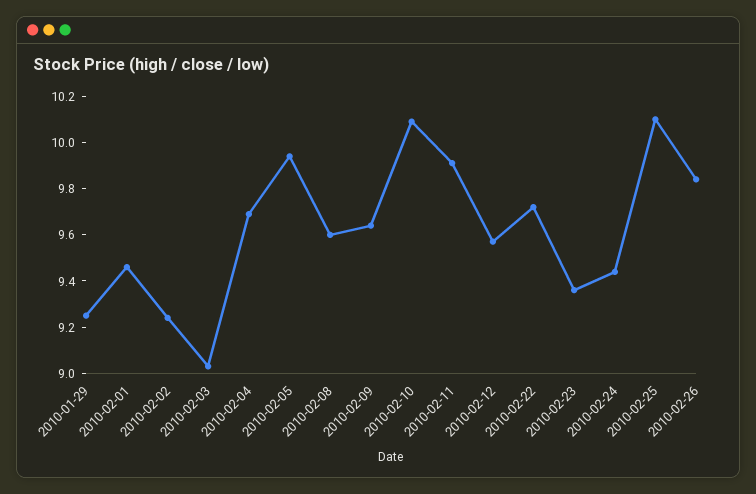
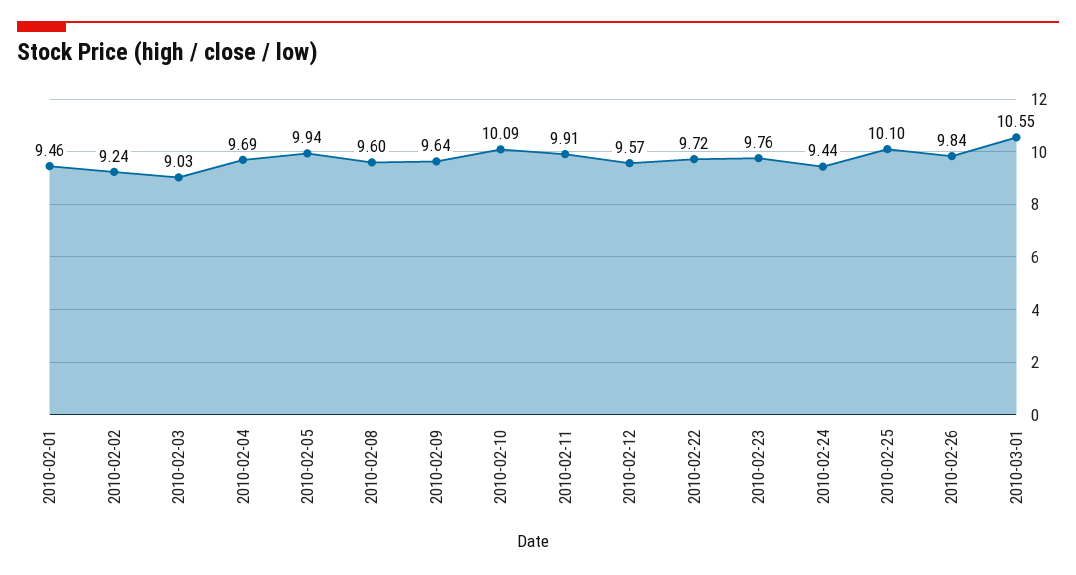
2010-01-29: 9.25 -> none
2010-02-23: 9.35 -> 9.76
2010-03-01: none -> 10.55

